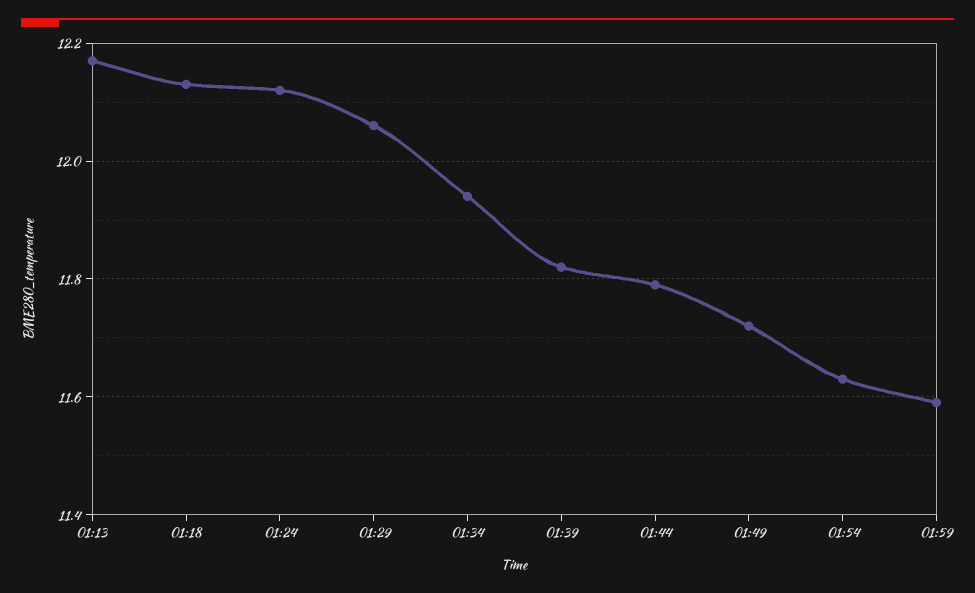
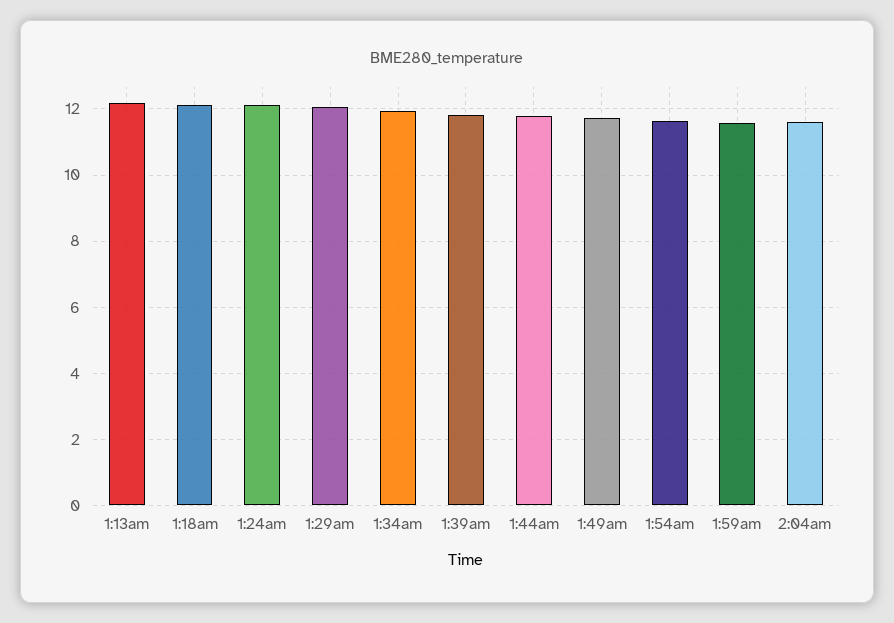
2:04am: none -> 11.6

